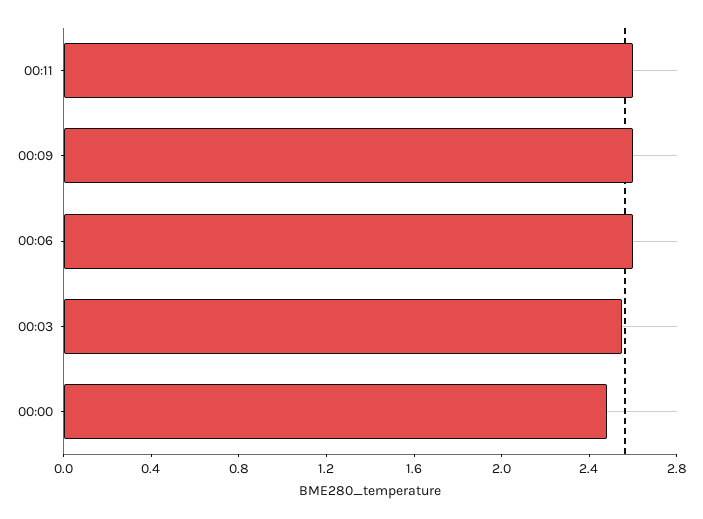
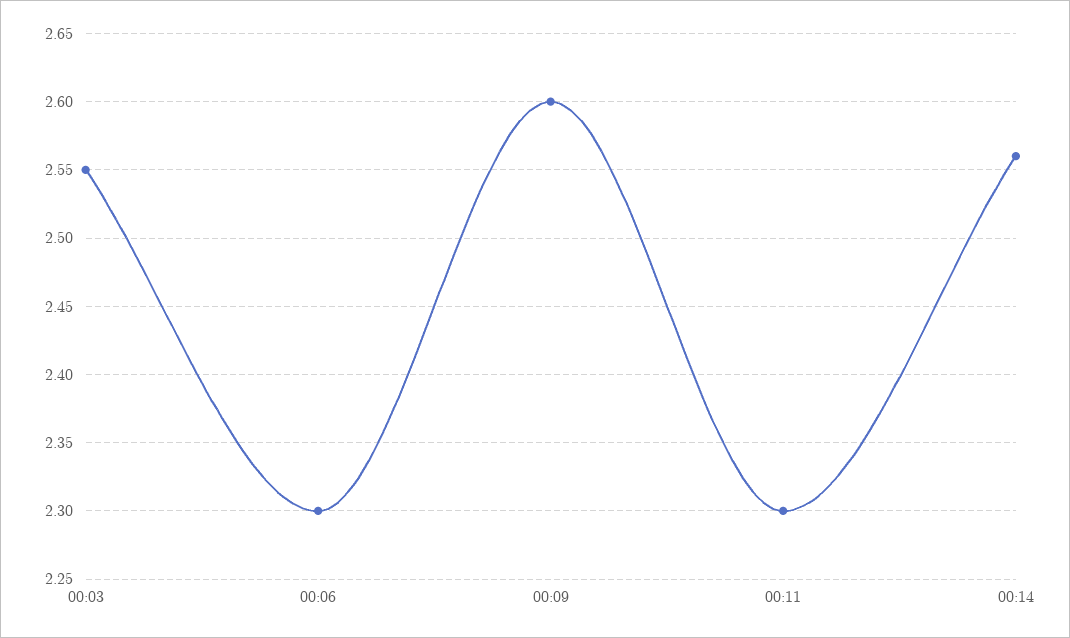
00:11: 2.6 -> 2.3
00:06: 2.6 -> 2.3
00:00: 2.5 -> none
00:14: none -> 2.56

